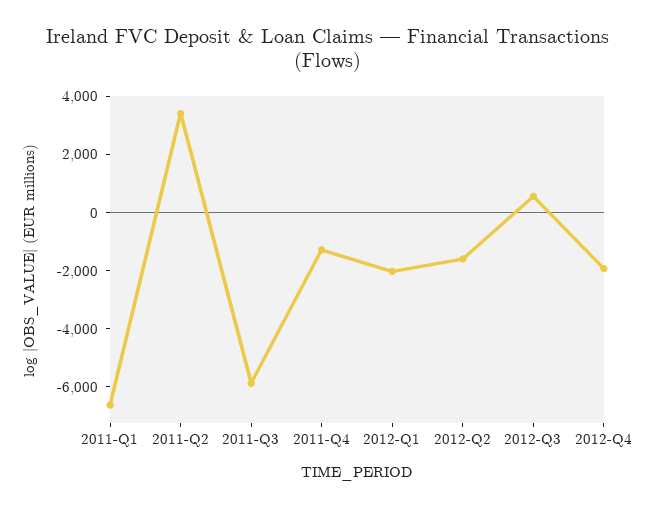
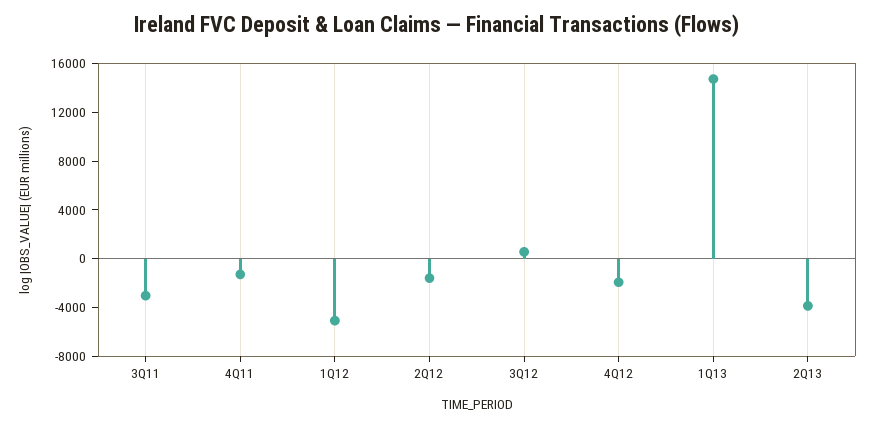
2011-Q1: -6500 -> none
2011-Q2: 3500 -> none
2011-Q3: -6000 -> -3000
2012-Q1: -2000 -> -5000
1Q13: none -> 15000
2Q13: none -> -4000

